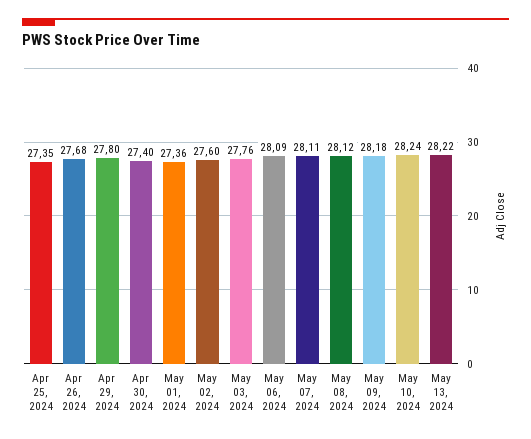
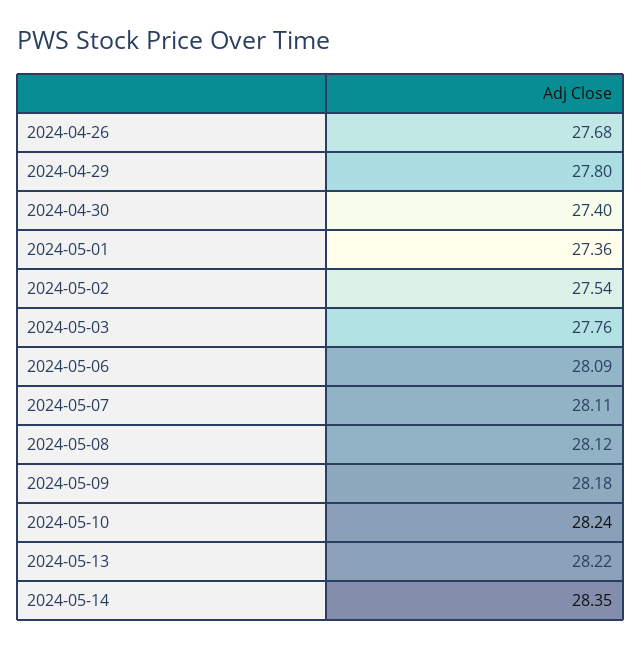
Apr 25, 2024: 27.35 -> none
May 02, 2024: 27.6 -> 27.54
2024-05-14: none -> 28.35

